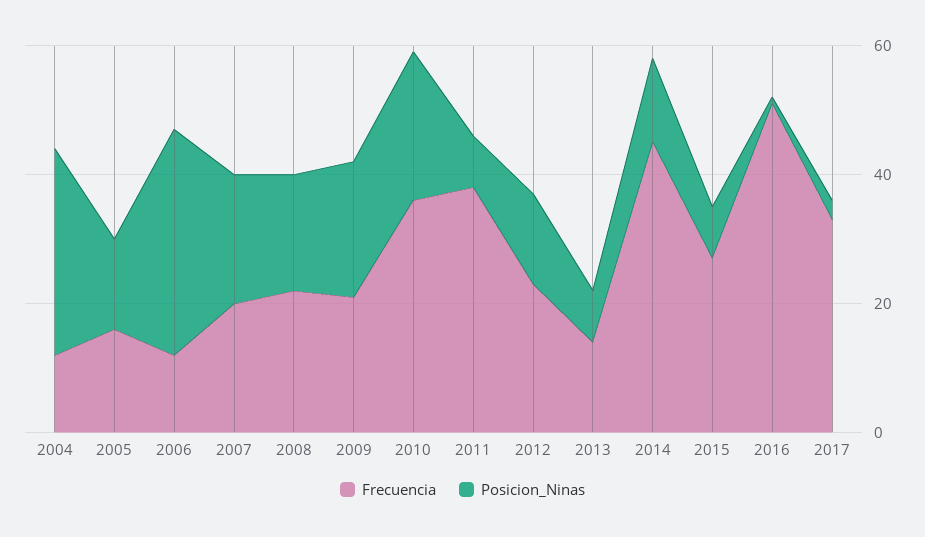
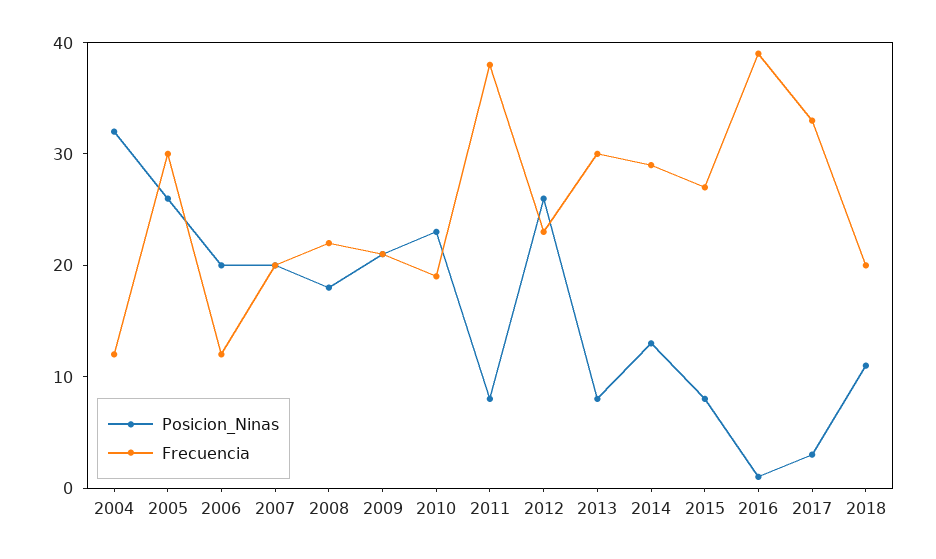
Frecuencia, 2005: 15 -> 30
Posicion_Ninas, 2005: 15 -> 26
Posicion_Ninas, 2006: 35 -> 20
Frecuencia, 2010: 35 -> 19
Posicion_Ninas, 2012: 15 -> 26
Frecuencia, 2013: 15 -> 30
Frecuencia, 2014: 45 -> 29
Frecuencia, 2016: 50 -> 39
Posicion_Ninas, 2018: none -> 11
Frecuencia, 2018: none -> 20

